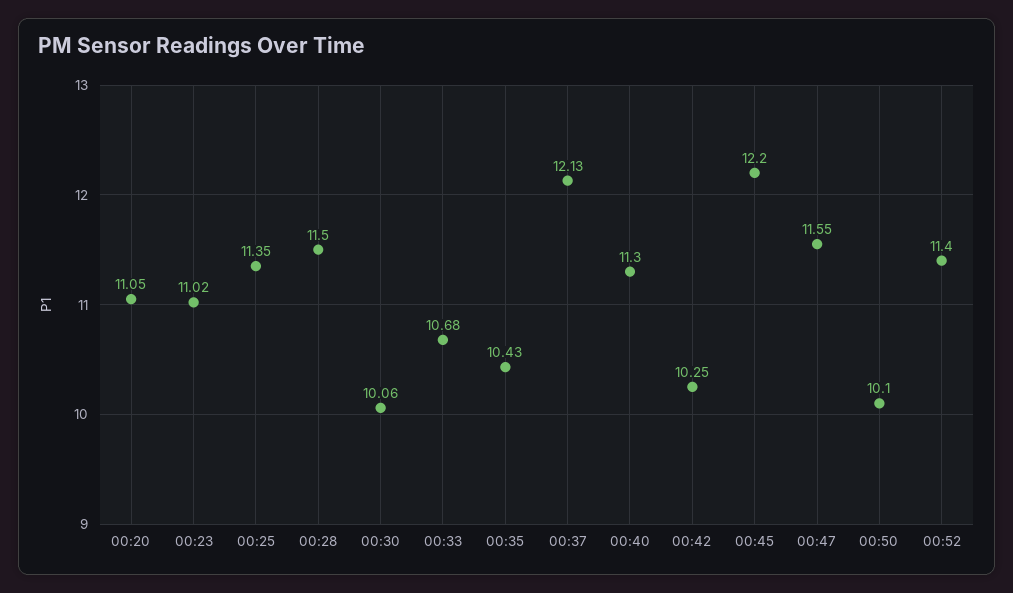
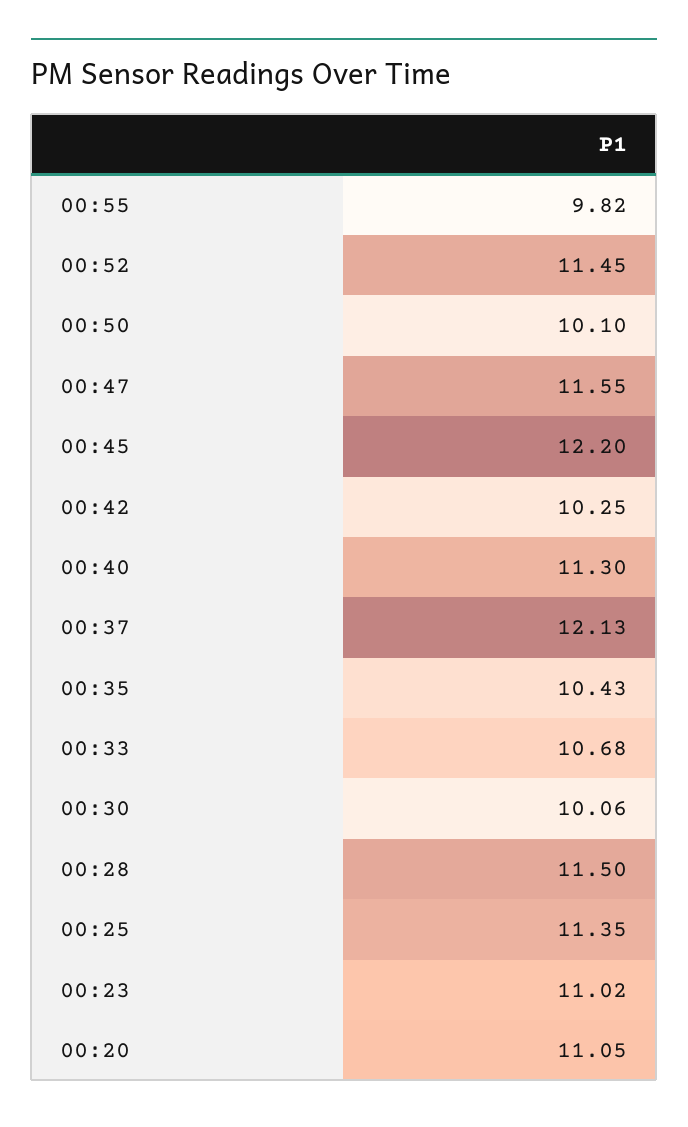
00:52: 11.4 -> 11.45
00:55: none -> 9.82

